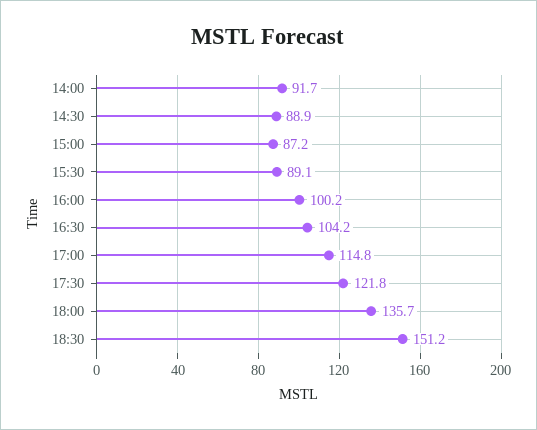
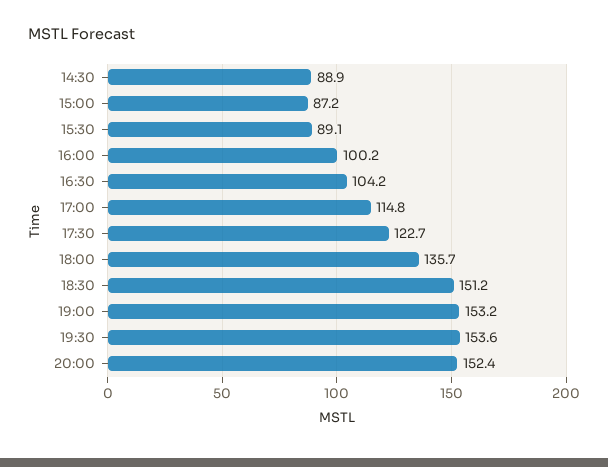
14:00: 91.7 -> none
17:30: 121.8 -> 122.7
19:00: none -> 153.2
19:30: none -> 153.6
20:00: none -> 152.4

